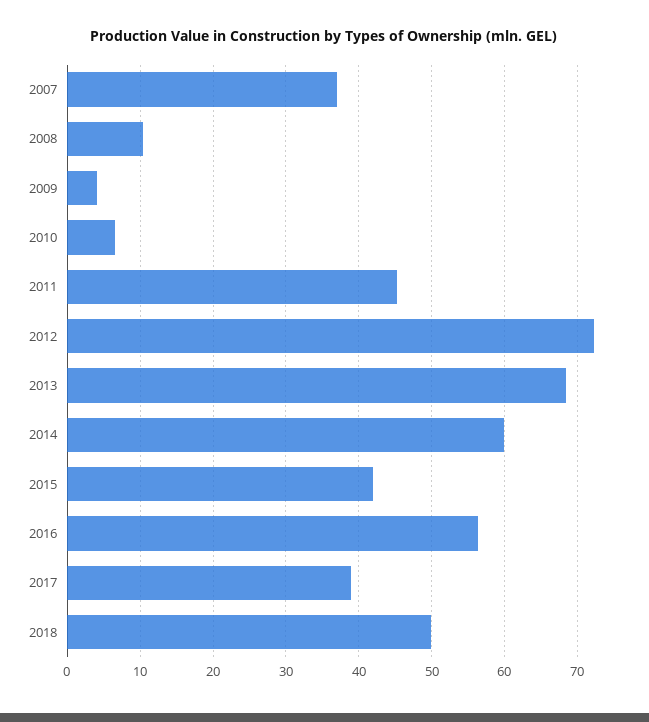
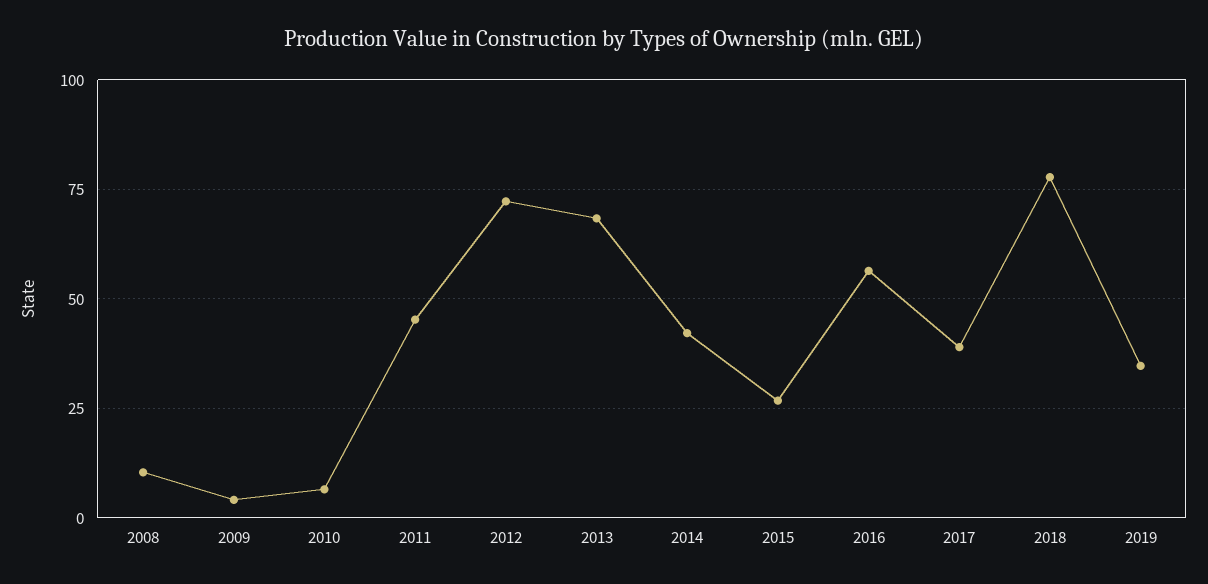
2007: 37 -> none
2014: 60 -> 42.5
2015: 42 -> 27.5
2018: 50 -> 77.5
2019: none -> 35

